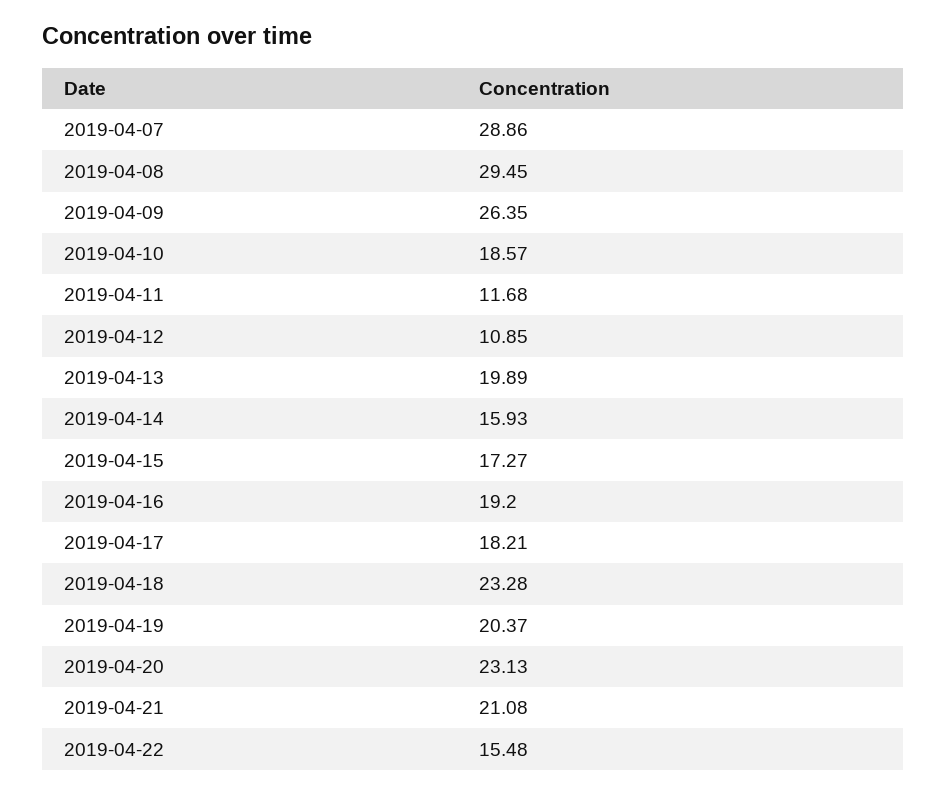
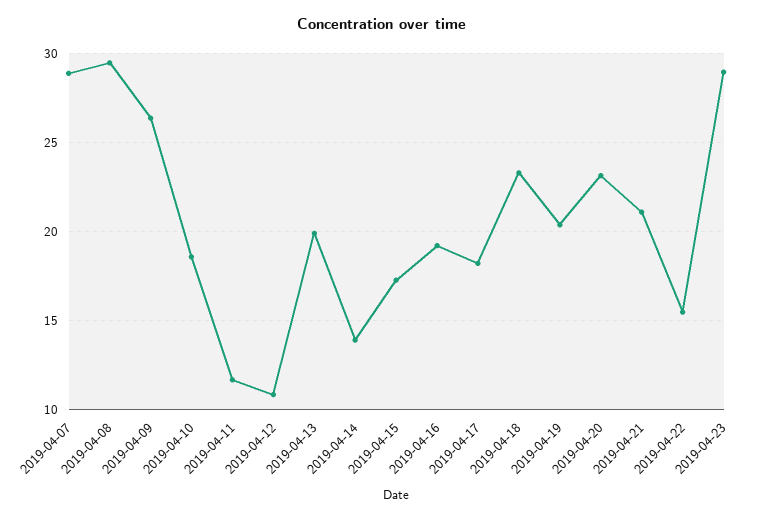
2019-04-14: 15.93 -> 14
2019-04-23: none -> 29

